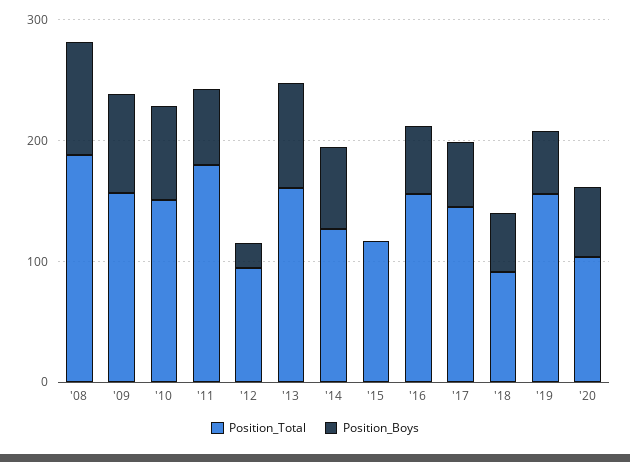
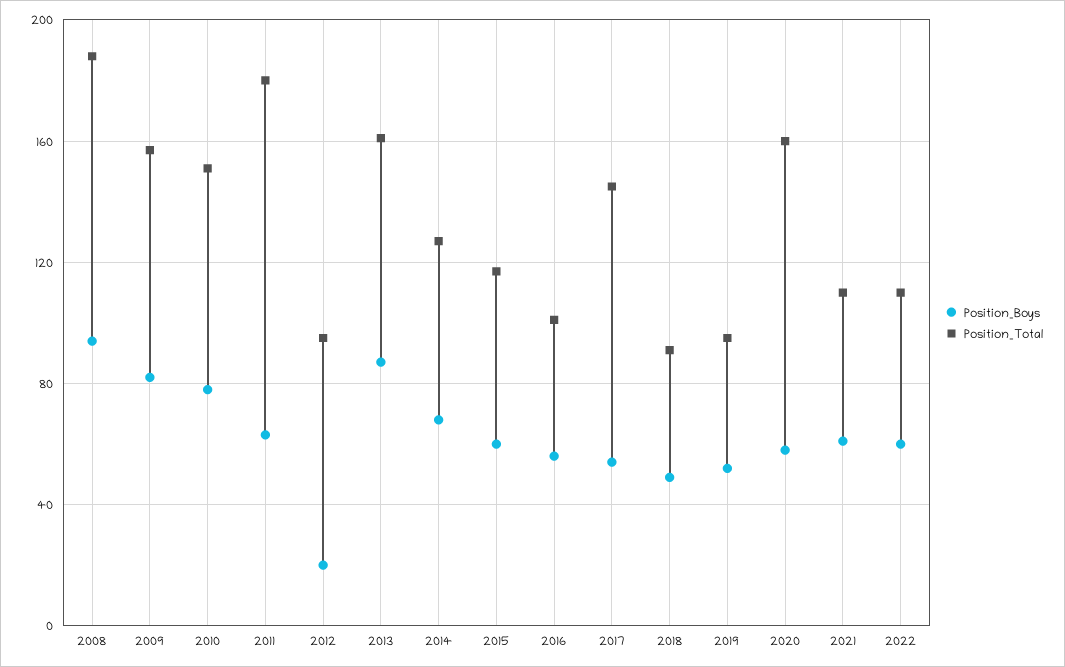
Position_Boys, '15: 0 -> 60
Position_Total, '16: 160 -> 100
Position_Total, '19: 160 -> 95
Position_Total, '20: 100 -> 160
Position_Boys, 2021: none -> 60
Position_Total, 2021: none -> 110
Position_Boys, 2022: none -> 60
Position_Total, 2022: none -> 110

